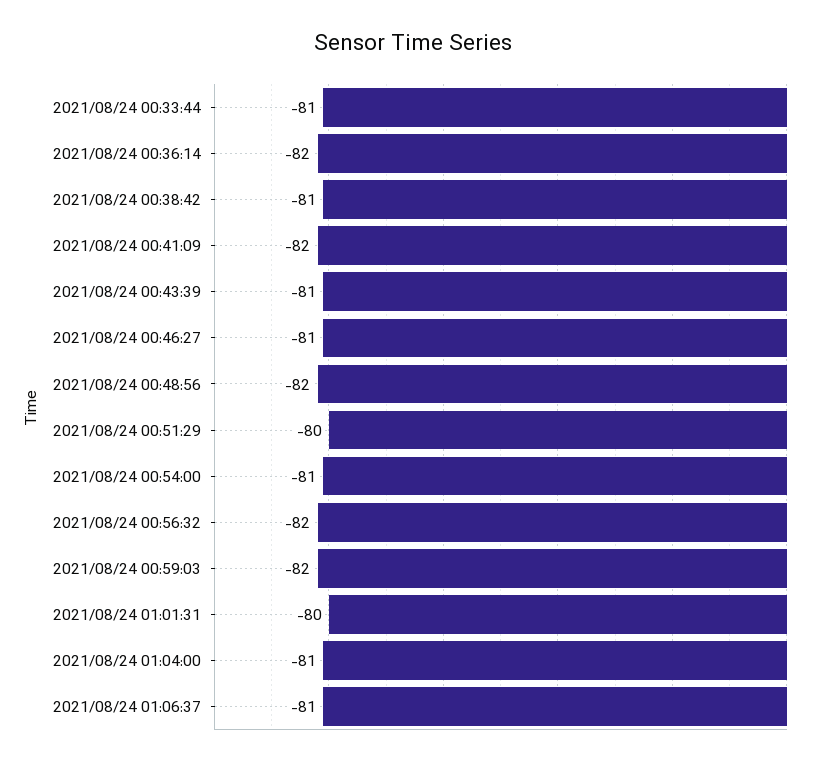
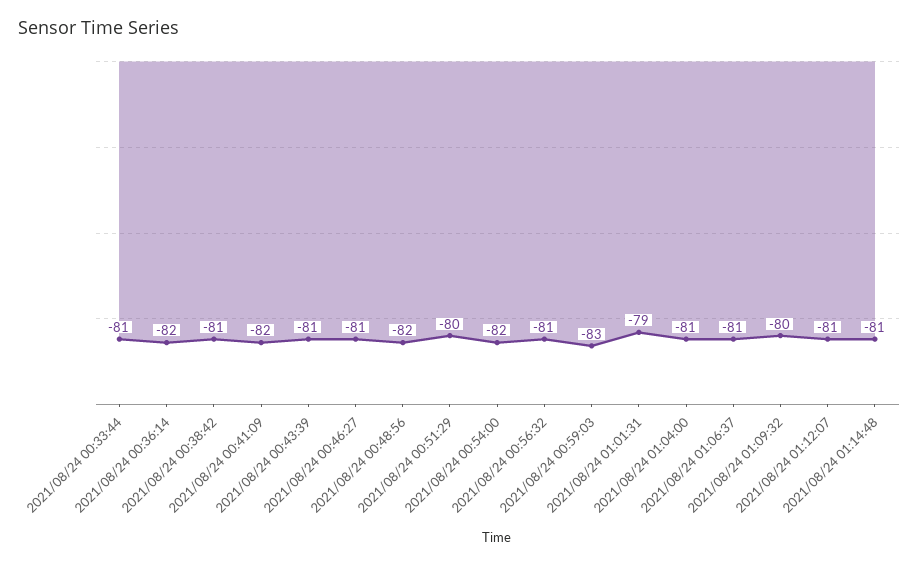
2021/08/24 00:54:00: -81 -> -82
2021/08/24 00:56:32: -82 -> -81
2021/08/24 00:59:03: -82 -> -83
2021/08/24 01:01:31: -80 -> -79
2021/08/24 01:09:32: none -> -80
2021/08/24 01:12:07: none -> -81
2021/08/24 01:14:48: none -> -81

